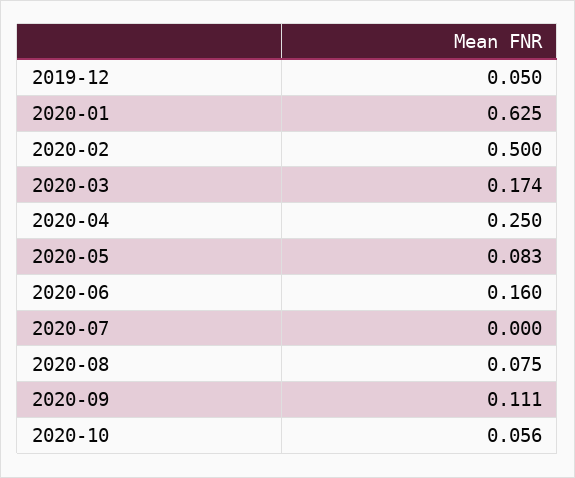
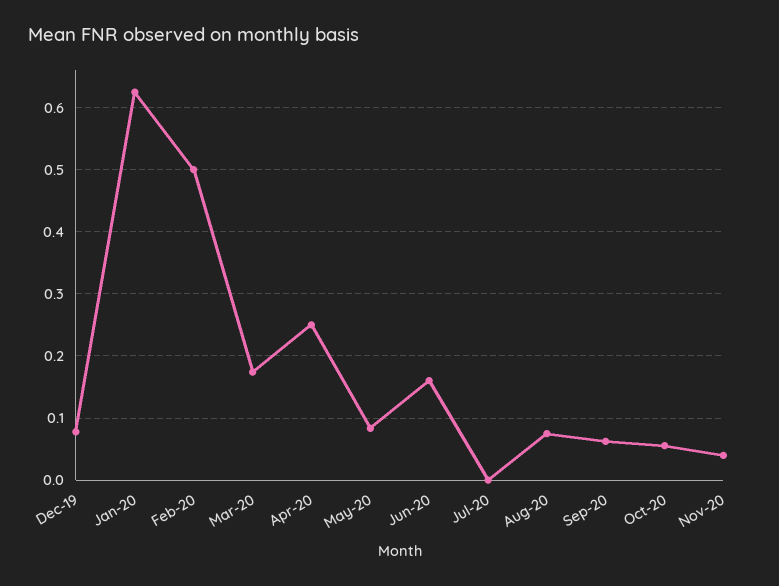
2019-12: 0.05 -> 0.08
2020-09: 0.111 -> 0.06
Nov-20: none -> 0.04

